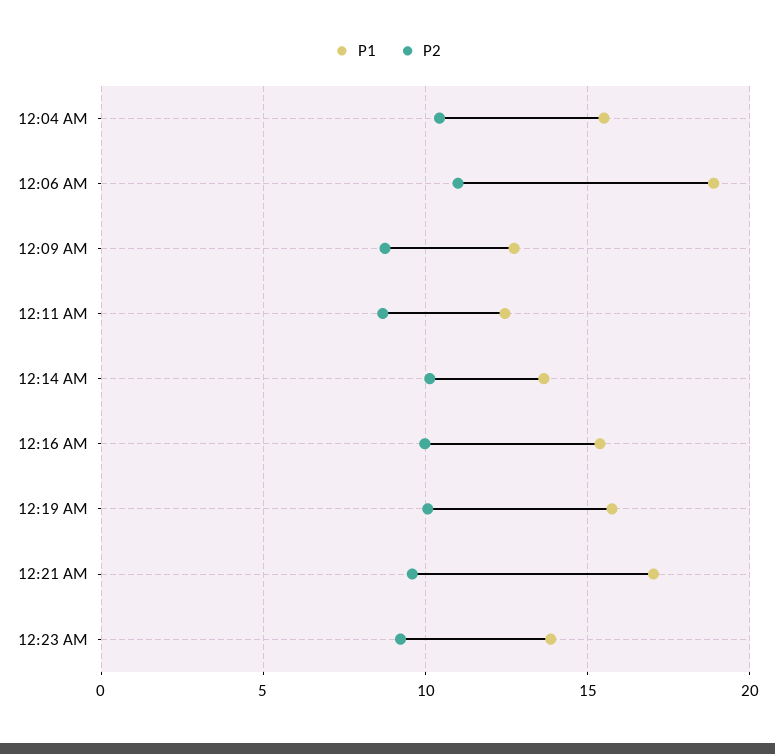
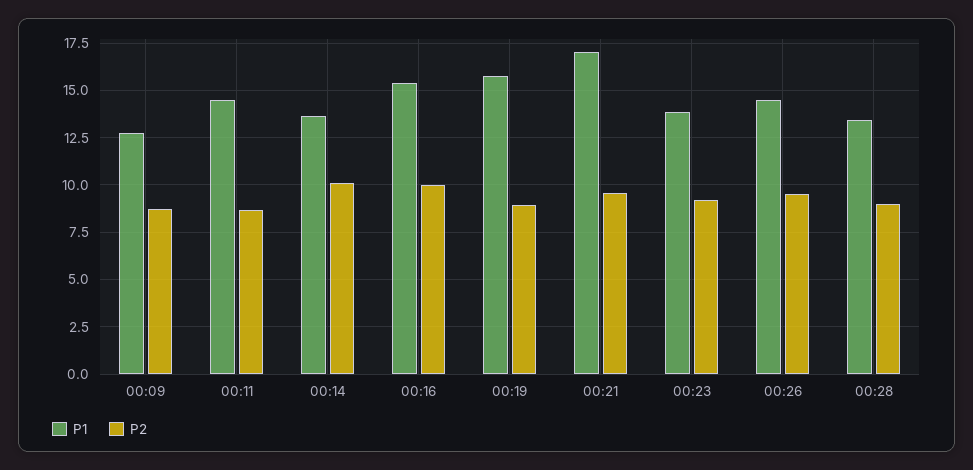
P1, 12:04 AM: 15.5 -> none
P2, 12:04 AM: 10.5 -> none
P1, 12:06 AM: 19 -> none
P2, 12:06 AM: 11 -> none
P1, 12:11 AM: 12.5 -> 14.5
P2, 12:19 AM: 10 -> 9
P1, 00:26: none -> 14.5
P2, 00:26: none -> 9.5
P1, 00:28: none -> 13.5
P2, 00:28: none -> 9

